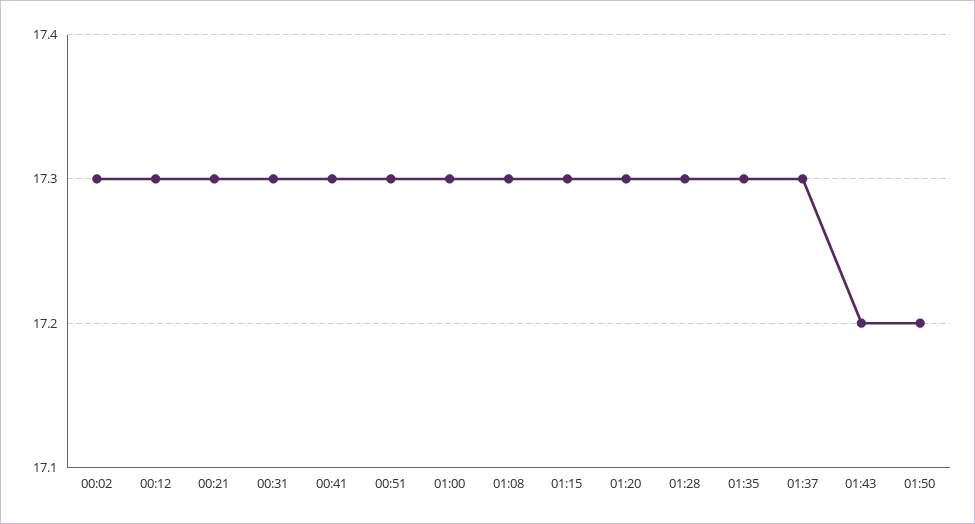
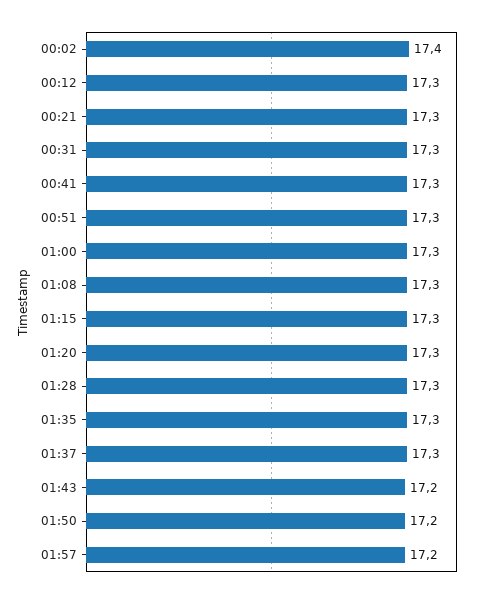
00:02: 17.3 -> 17.4
01:57: none -> 17.2

